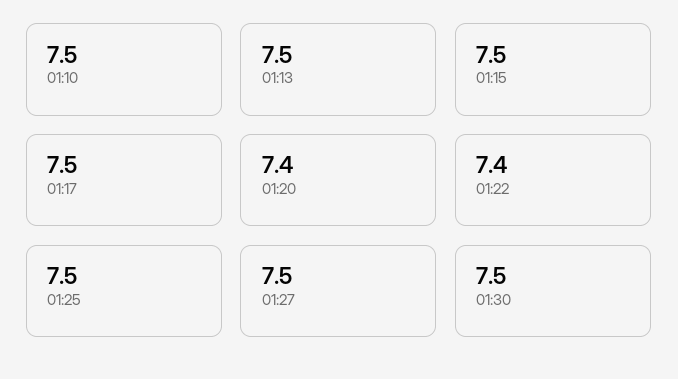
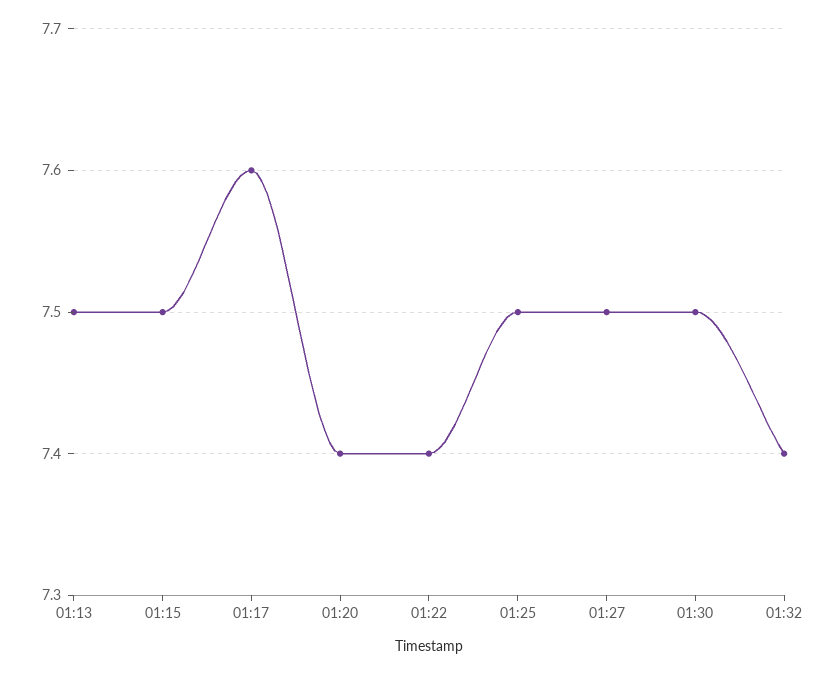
01:10: 7.5 -> none
01:17: 7.5 -> 7.6
01:32: none -> 7.4

